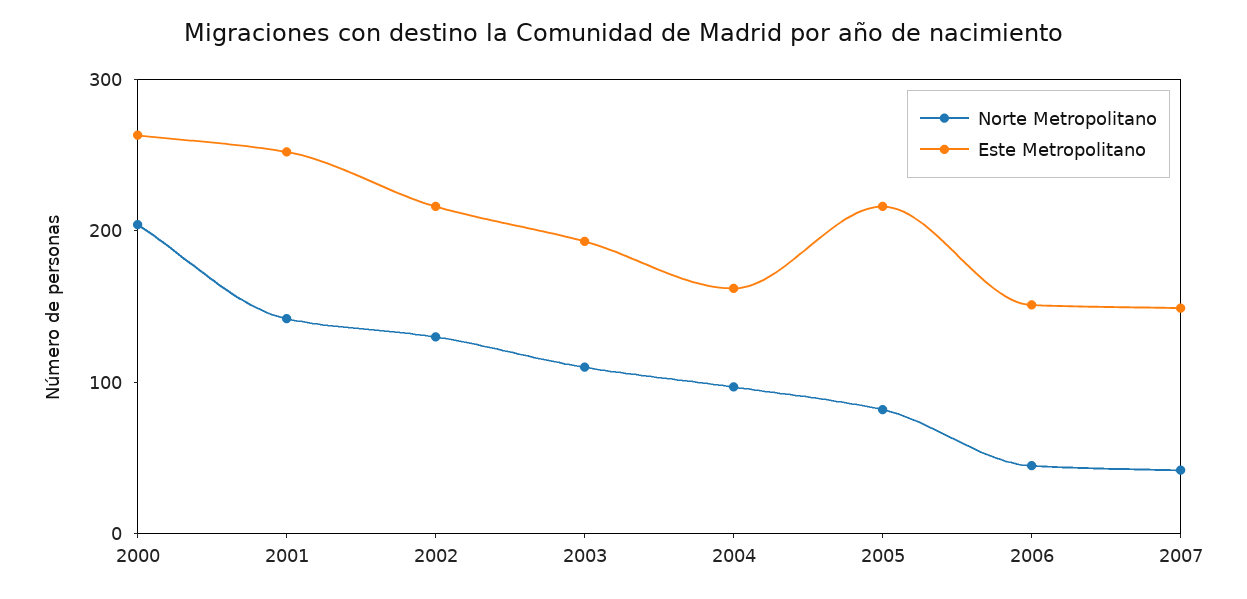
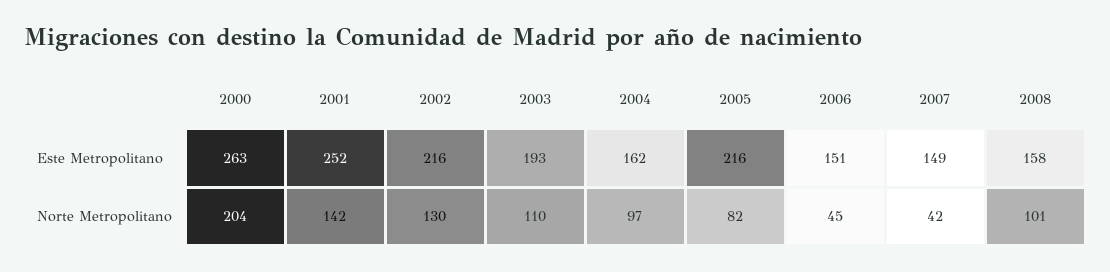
Este Metropolitano, 2008: none -> 158
Norte Metropolitano, 2008: none -> 101

